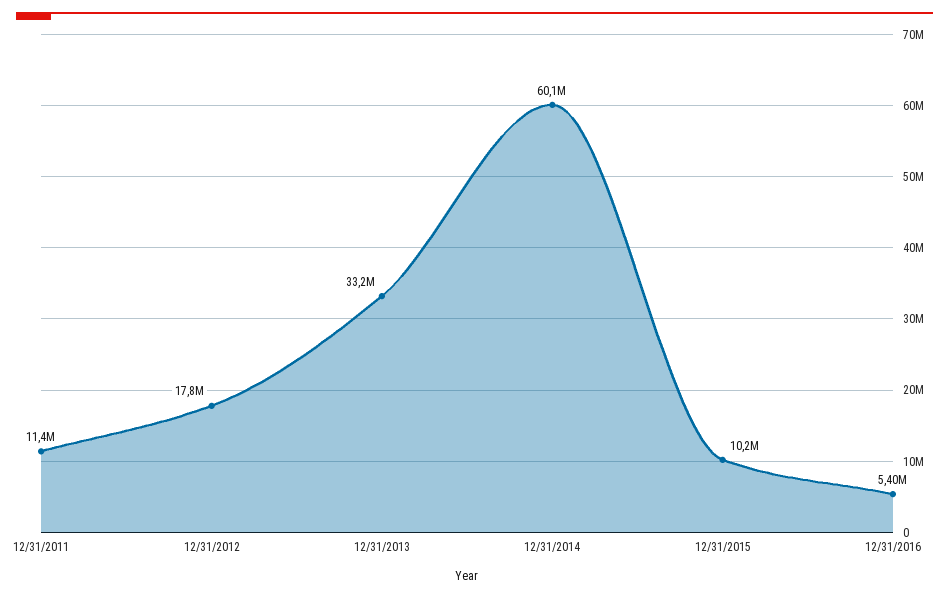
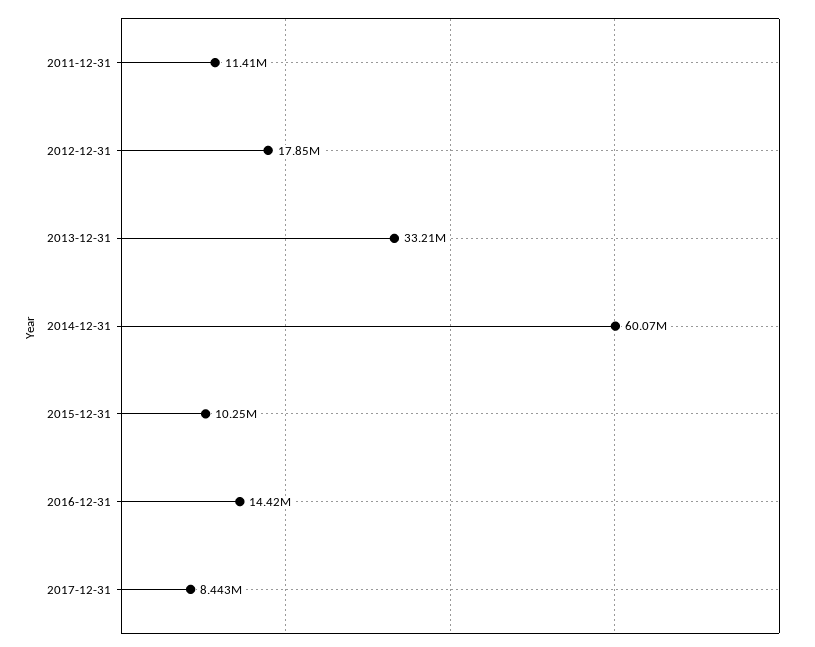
12/31/2016: 5400000 -> 14420000
2017-12-31: none -> 8443000

